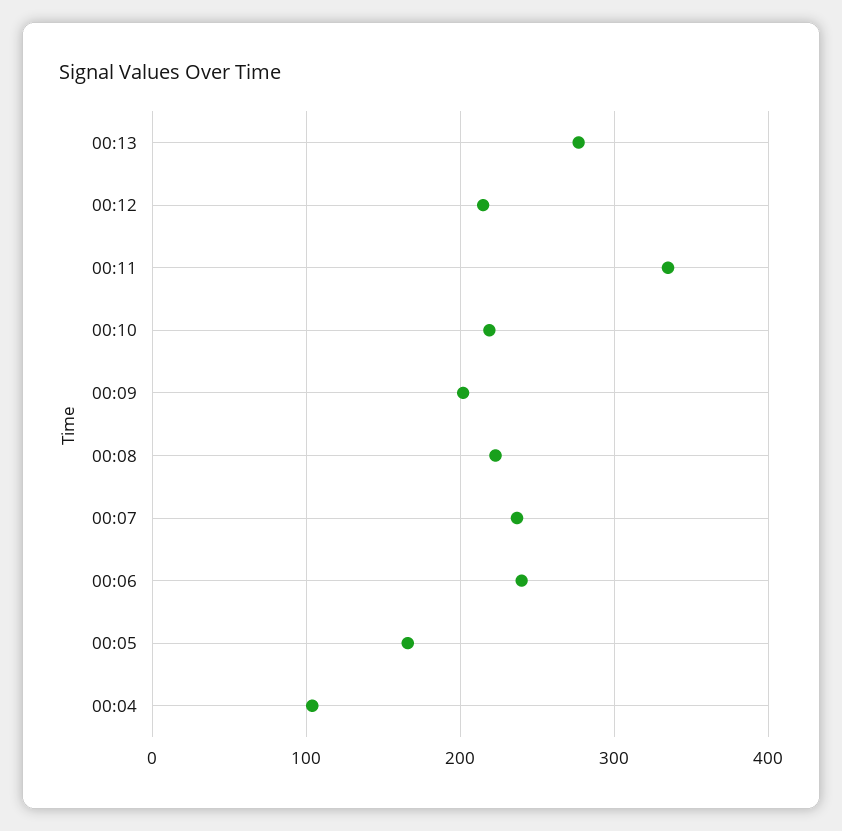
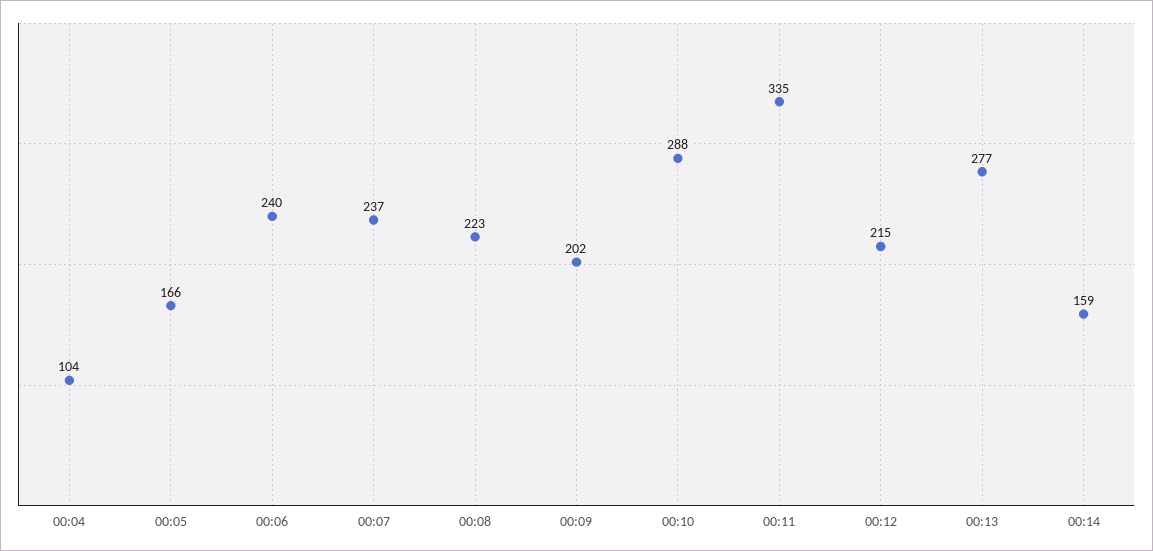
00:10: 220 -> 288
00:14: none -> 159

